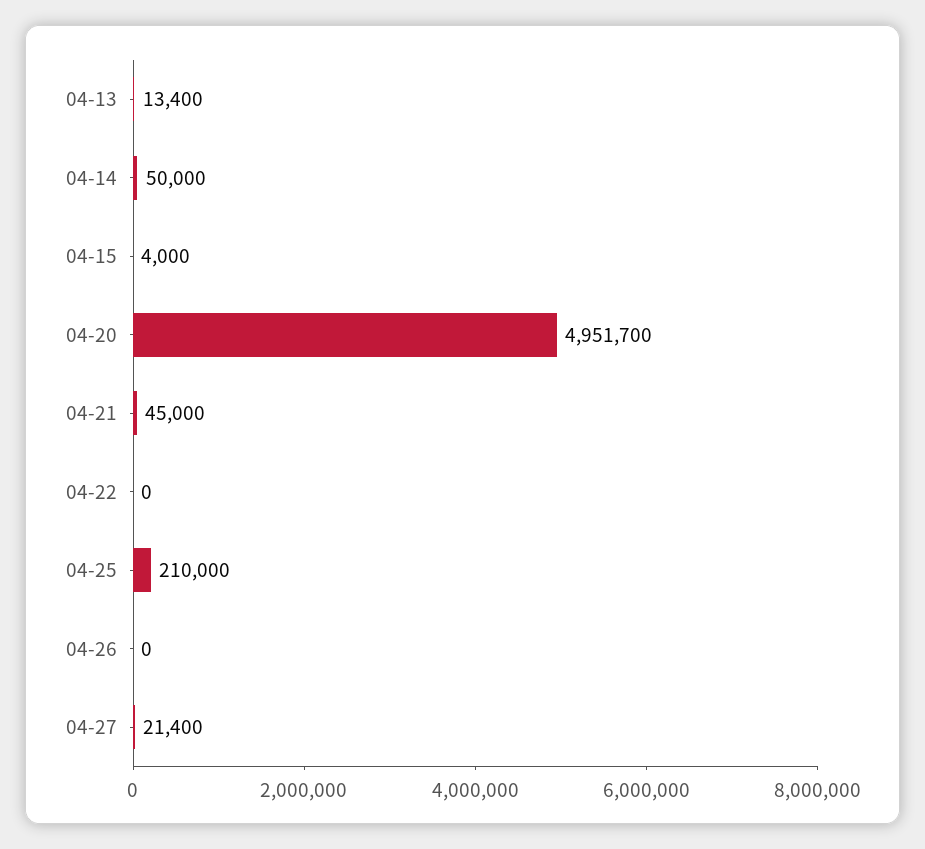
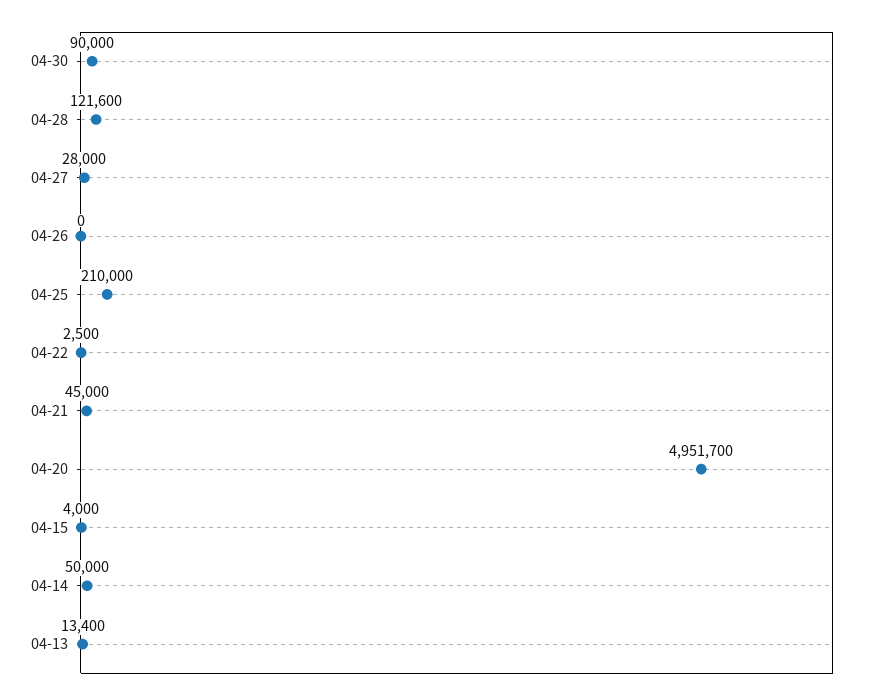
04-22: 0 -> 2500
04-27: 21400 -> 28000
04-30: none -> 90000
04-28: none -> 121600

